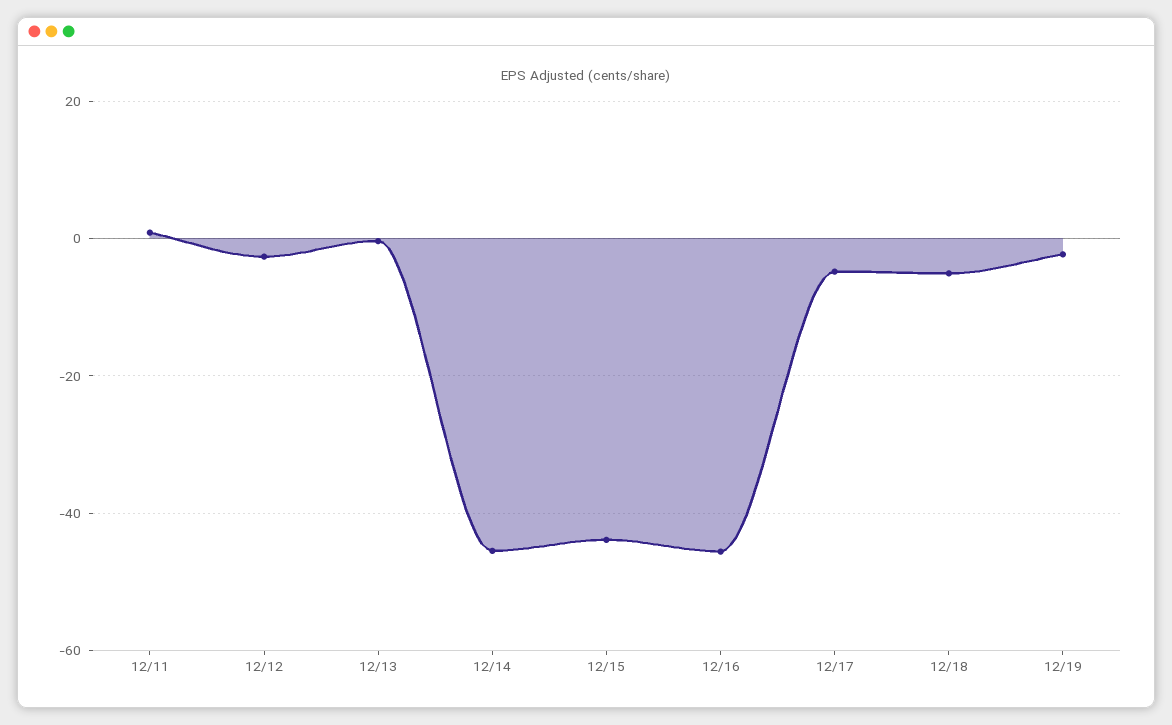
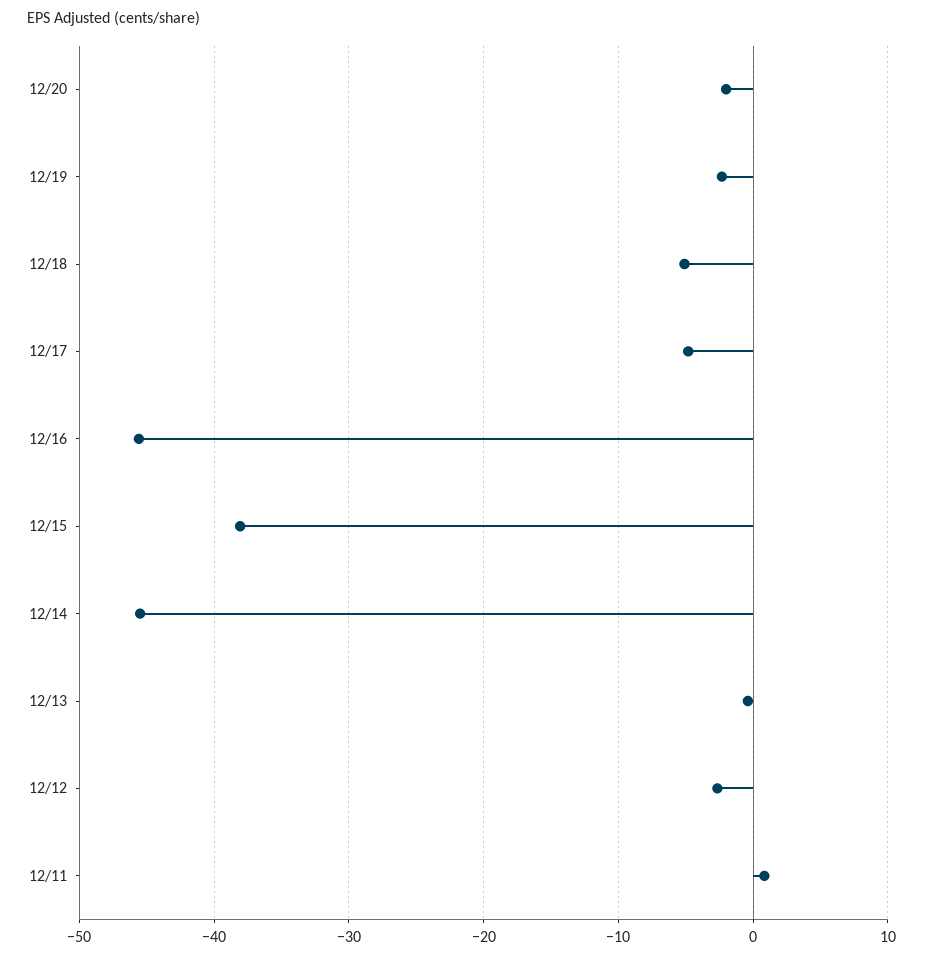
12/15: -44 -> -38
12/20: none -> -2

